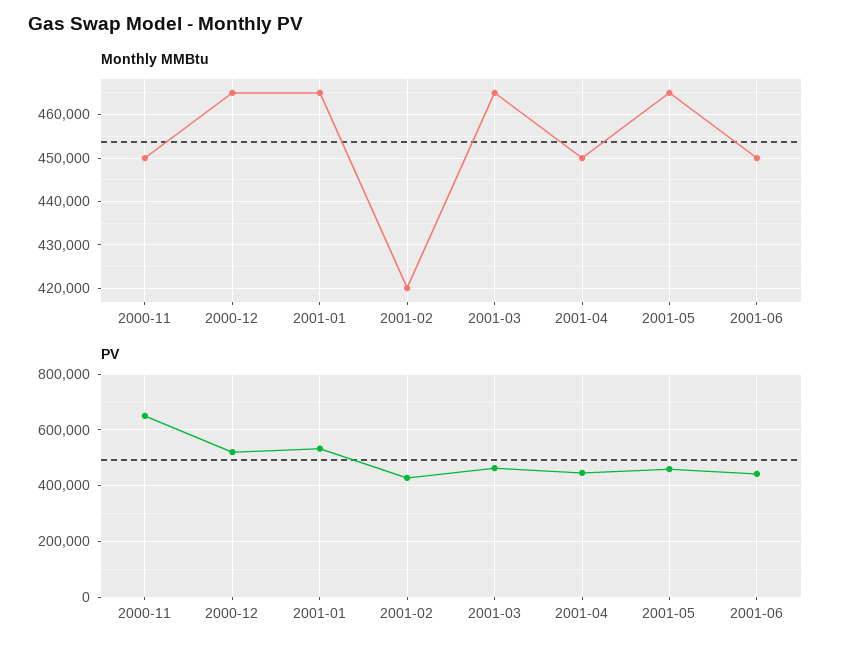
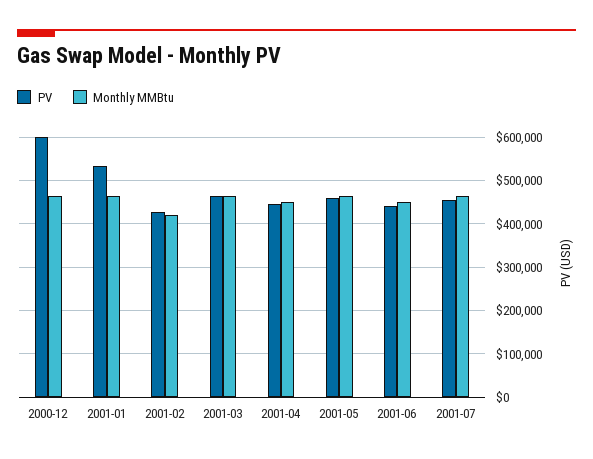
Monthly MMBtu, 2000-11: 450000 -> none
PV, 2000-11: 650000 -> none
PV, 2000-12: 525000 -> 600000
PV, 2001-07: none -> 460000
Monthly MMBtu, 2001-07: none -> 460000

